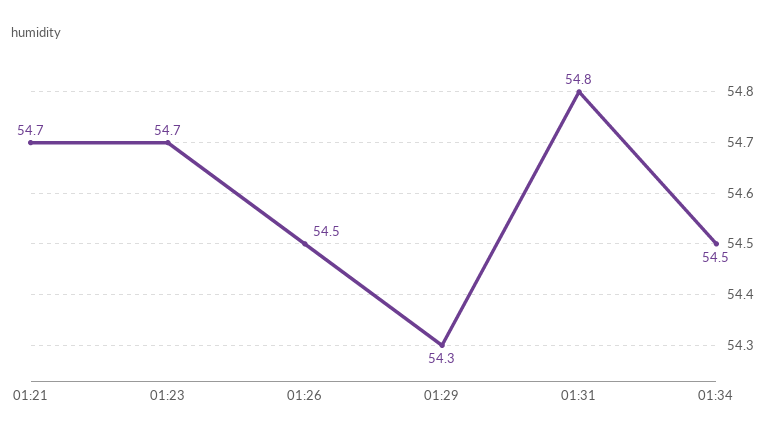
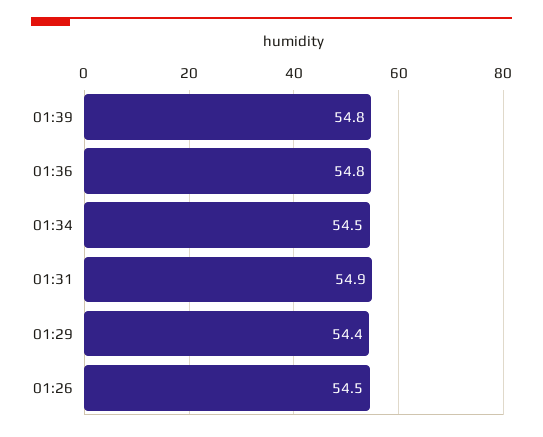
01:21: 54.7 -> none
01:23: 54.7 -> none
01:29: 54.3 -> 54.4
01:31: 54.8 -> 54.9
01:39: none -> 54.8
01:36: none -> 54.8

